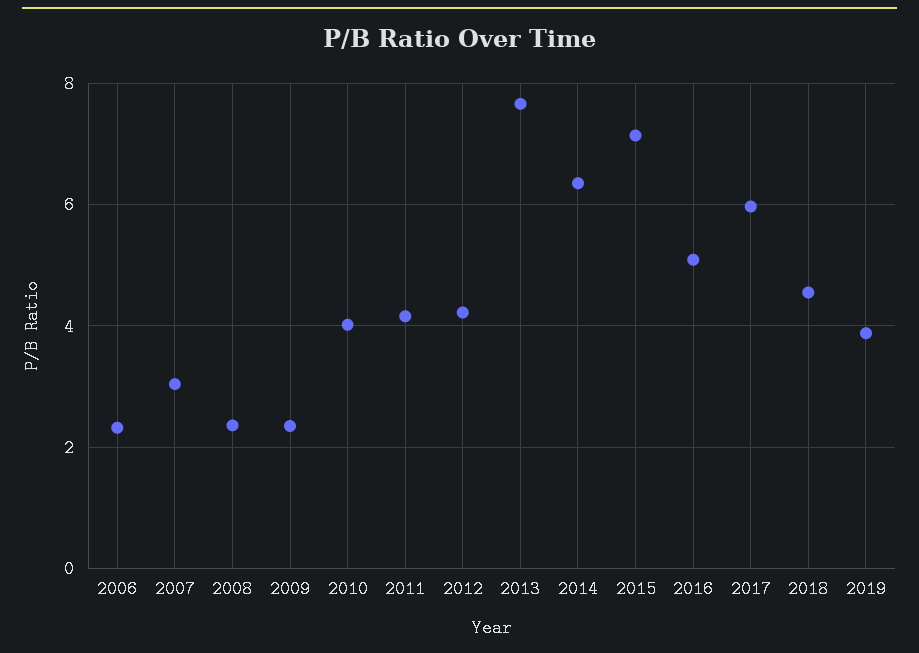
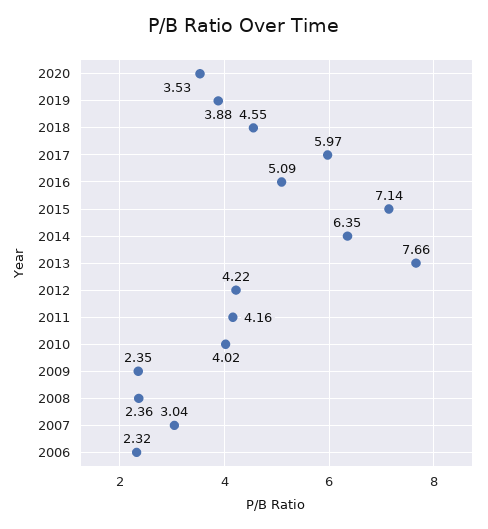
2020: none -> 3.53

